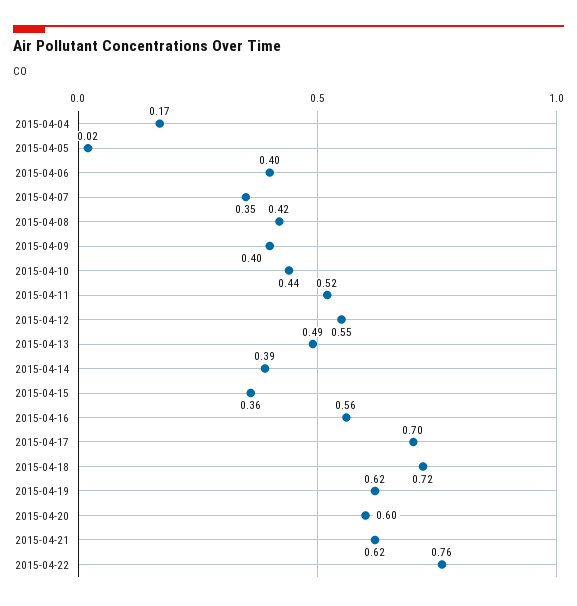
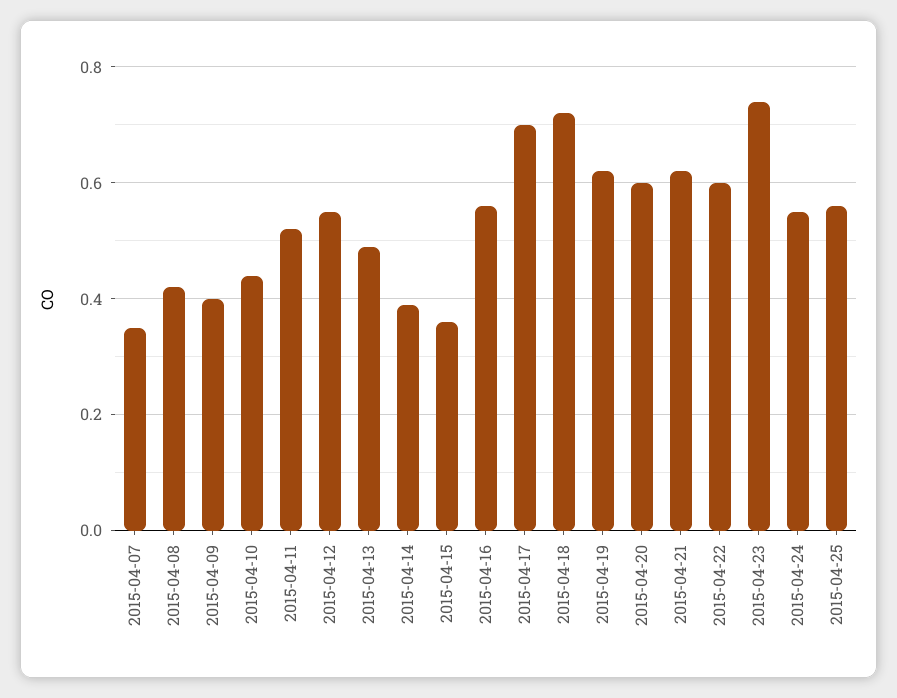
2015-04-04: 0.17 -> none
2015-04-05: 0.02 -> none
2015-04-06: 0.4 -> none
2015-04-22: 0.76 -> 0.6
2015-04-23: none -> 0.75
2015-04-24: none -> 0.55
2015-04-25: none -> 0.55

